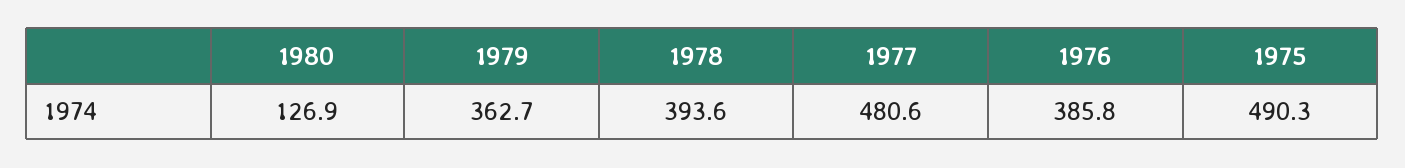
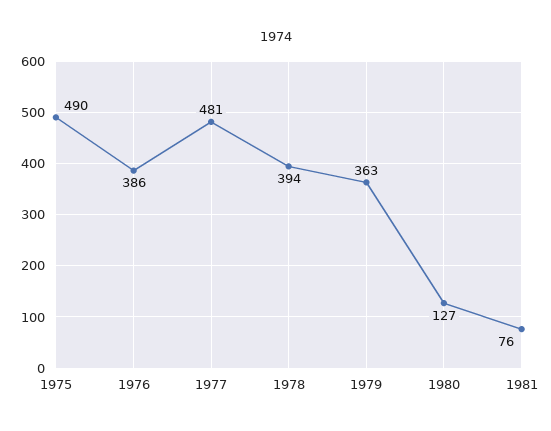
1981: none -> 76

